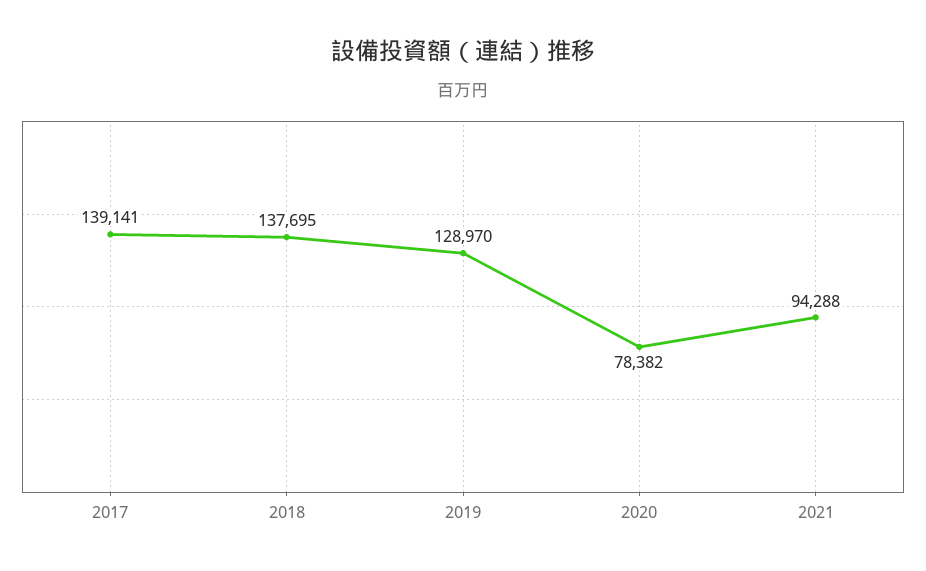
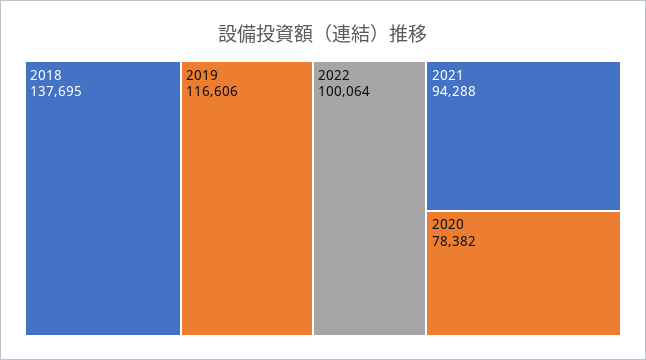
2017: 139141 -> none
2019: 128970 -> 116606
2022: none -> 100064

